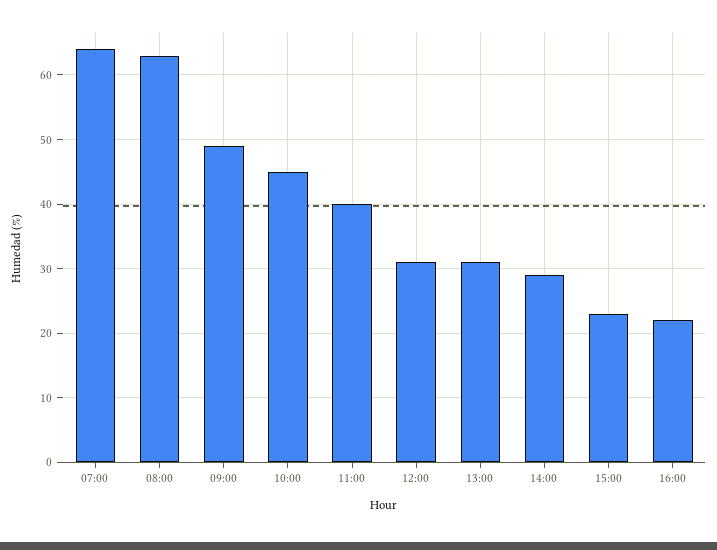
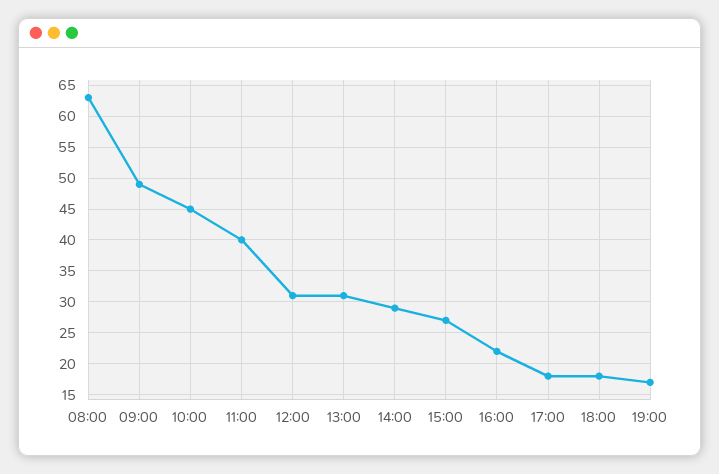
07:00: 64 -> none
15:00: 23 -> 27
17:00: none -> 18
18:00: none -> 18
19:00: none -> 17

